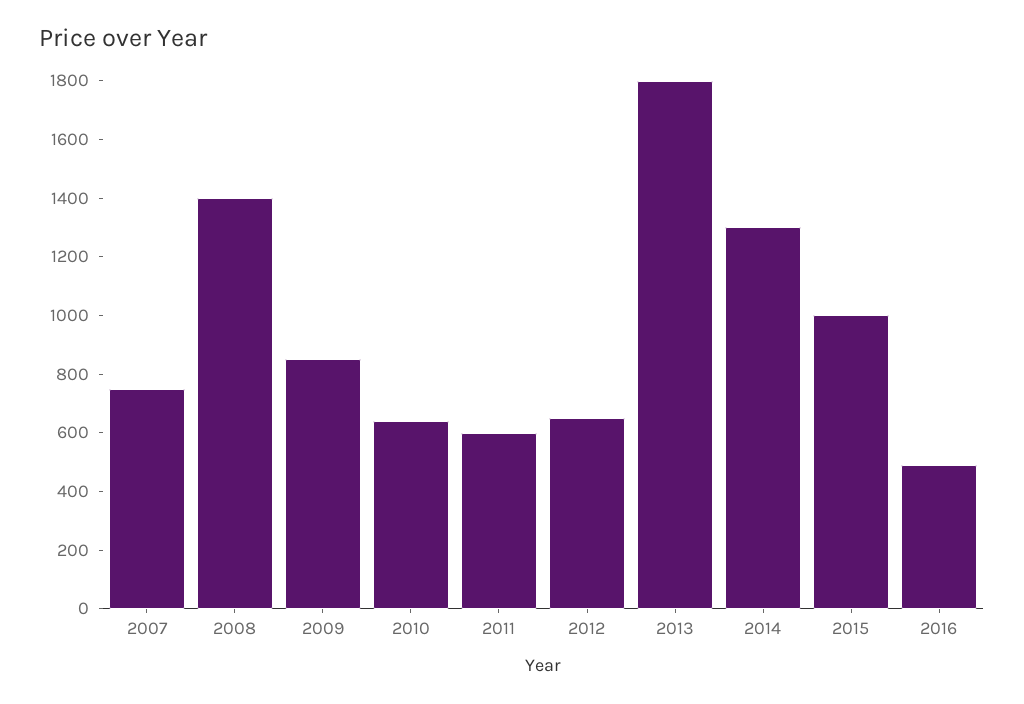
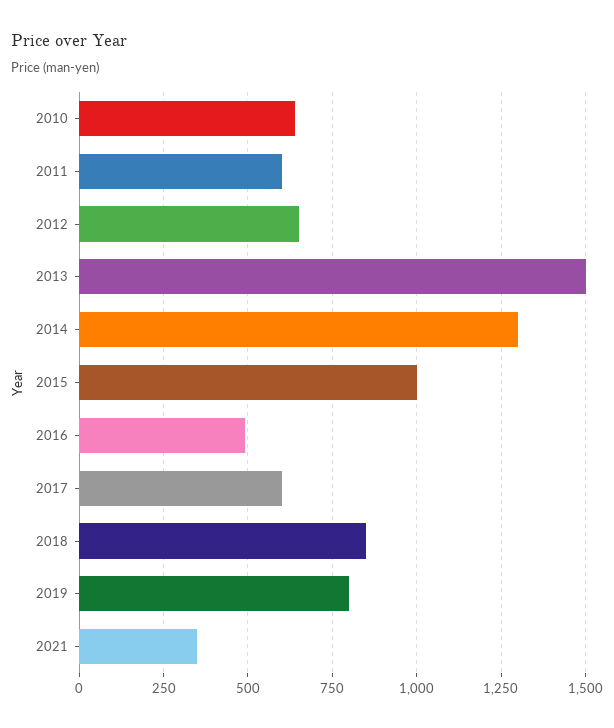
2007: 750 -> none
2008: 1400 -> none
2009: 850 -> none
2013: 1800 -> 1500
2017: none -> 600
2018: none -> 850
2019: none -> 800
2021: none -> 350

